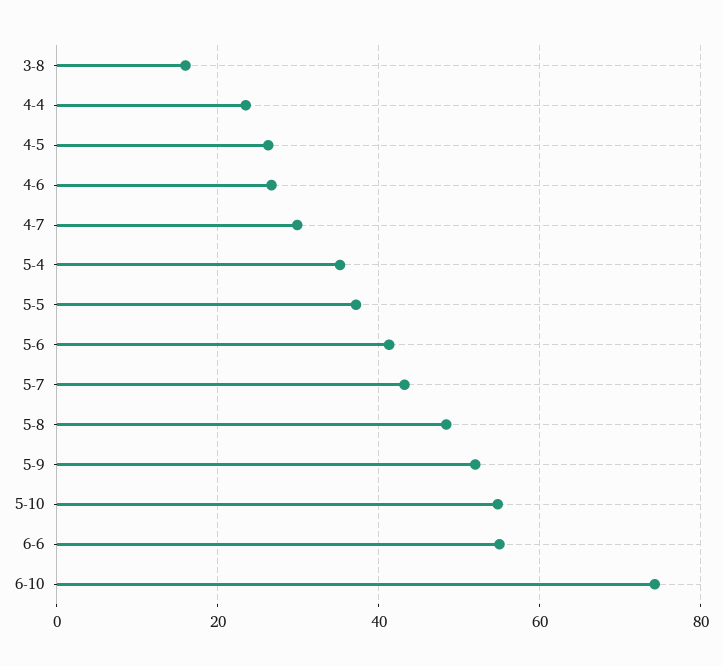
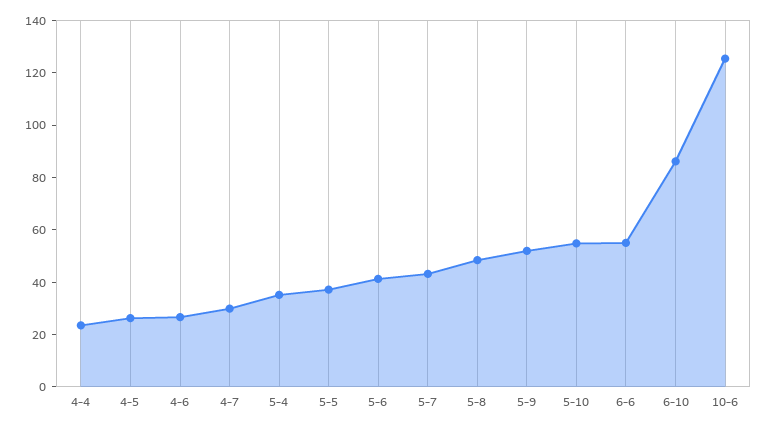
3-8: 16 -> none
6-10: 74 -> 85
10-6: none -> 125

